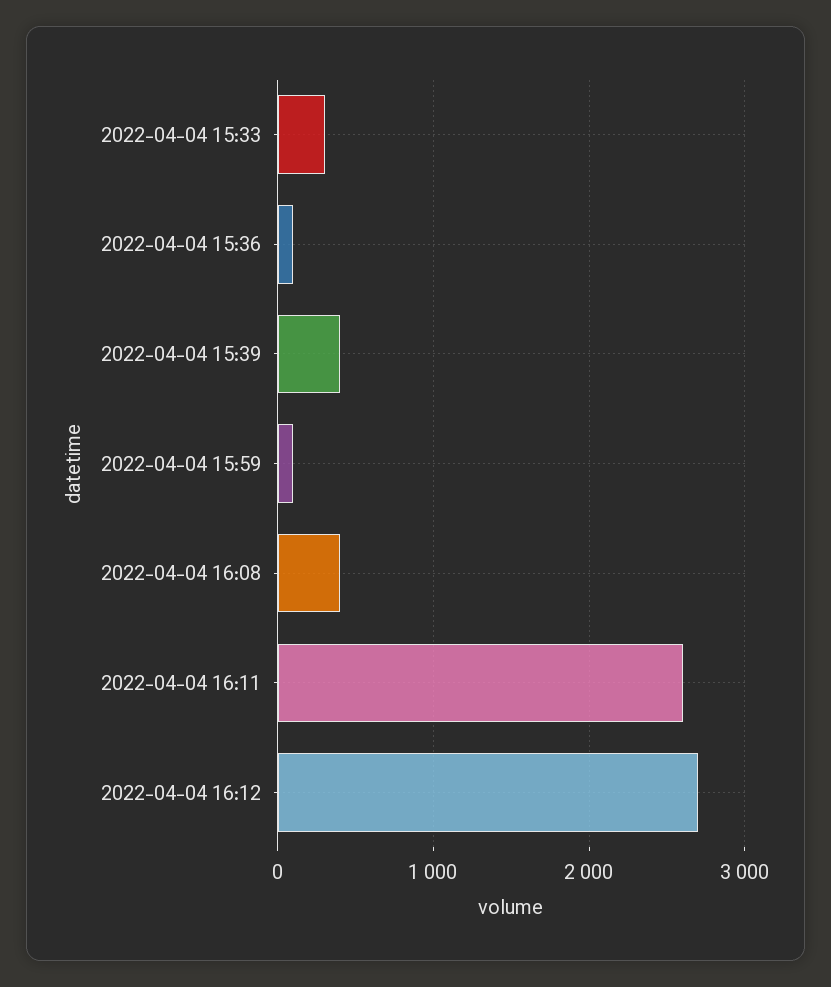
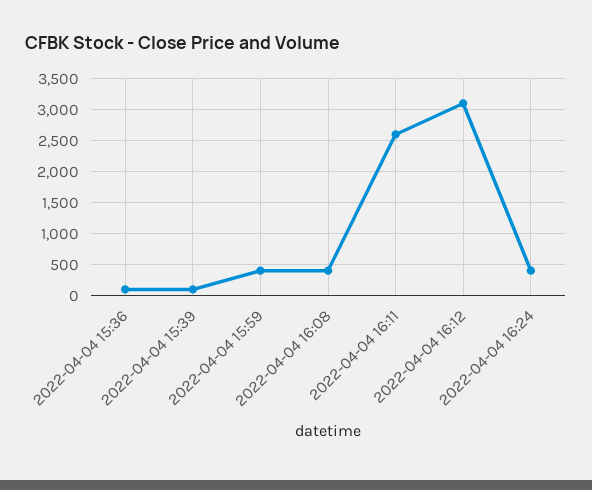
2022-04-04 15:33: 300 -> none
2022-04-04 15:39: 400 -> 100
2022-04-04 15:59: 100 -> 400
2022-04-04 16:12: 2700 -> 3100
2022-04-04 16:24: none -> 400

